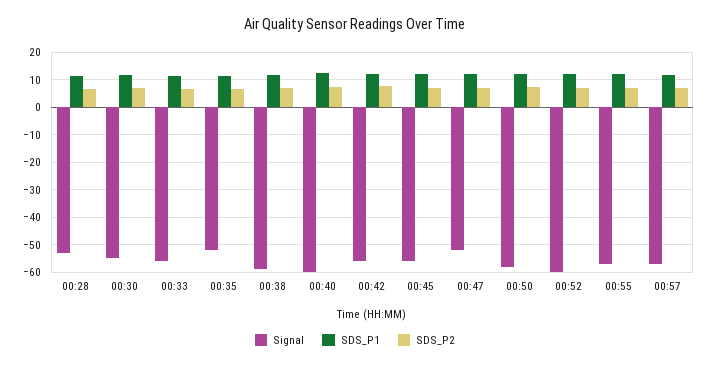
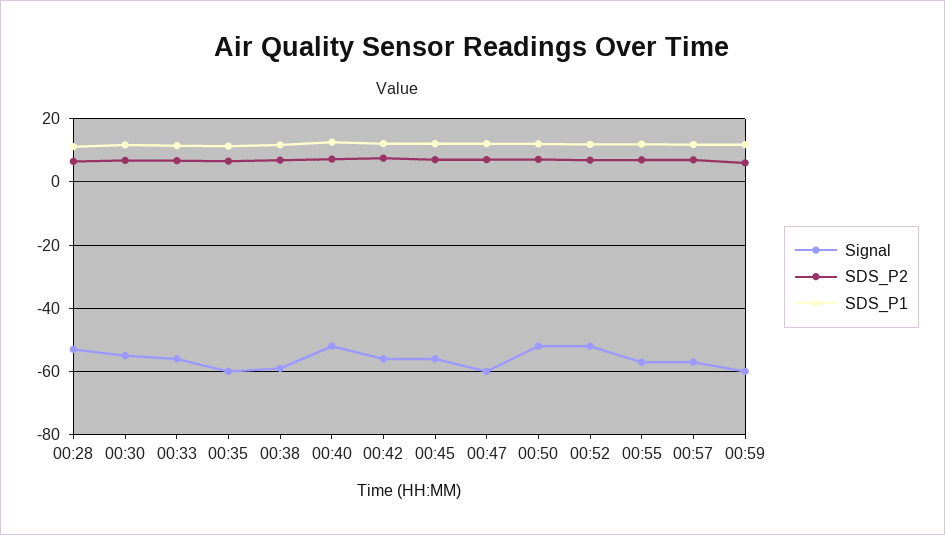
Signal, 00:35: -52.5 -> -60
Signal, 00:40: -60 -> -52
Signal, 00:47: -52.5 -> -60
Signal, 00:50: -57.5 -> -52
Signal, 00:52: -60 -> -52
Signal, 00:59: none -> -60
SDS_P2, 00:59: none -> 6
SDS_P1, 00:59: none -> 12

